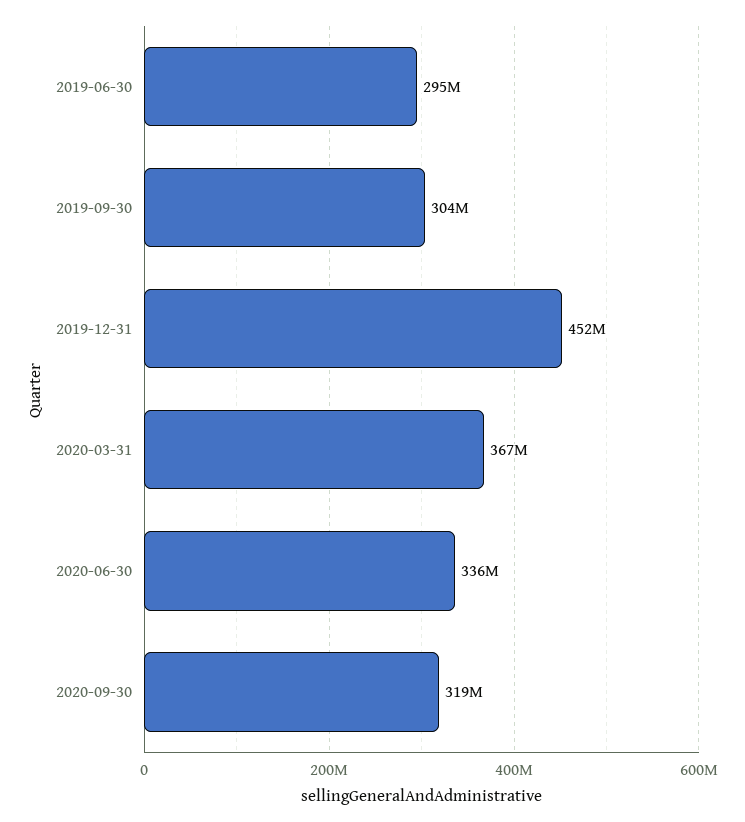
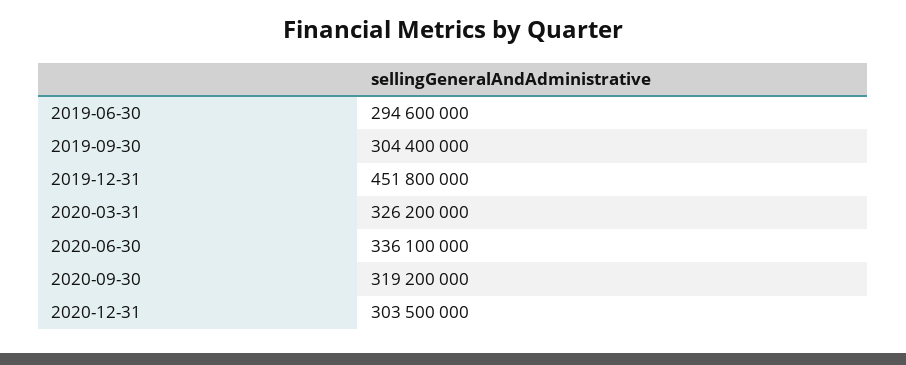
2020-03-31: 367000000 -> 326200000
2020-12-31: none -> 303500000

